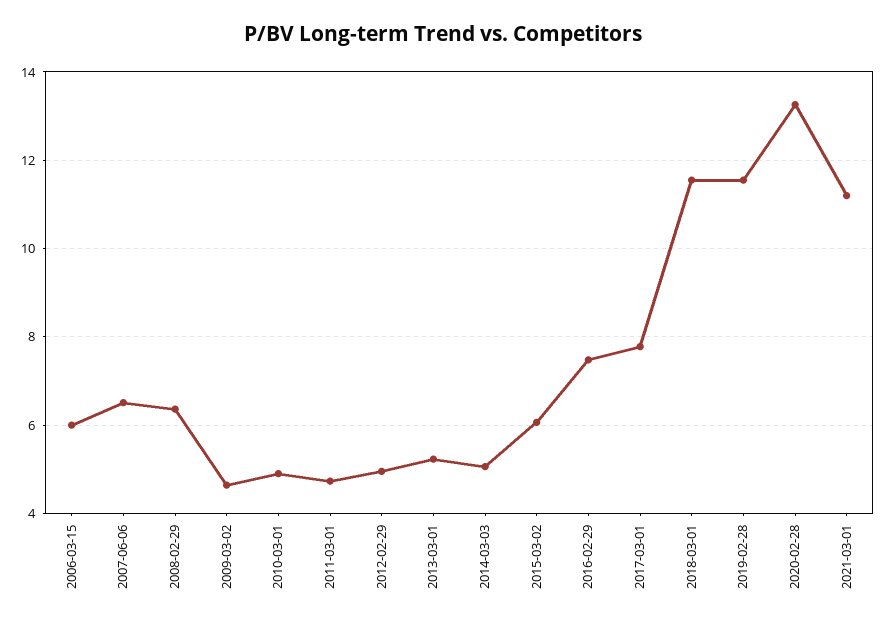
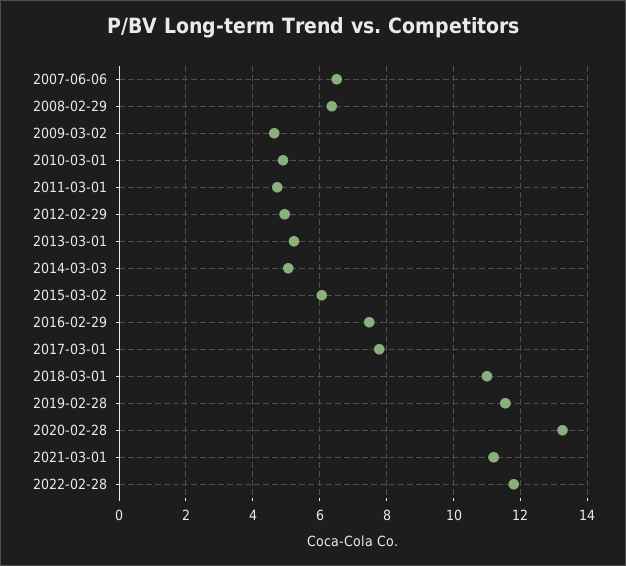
2006-03-15: 6 -> none
2018-03-01: 11.6 -> 11
2022-02-28: none -> 11.8

